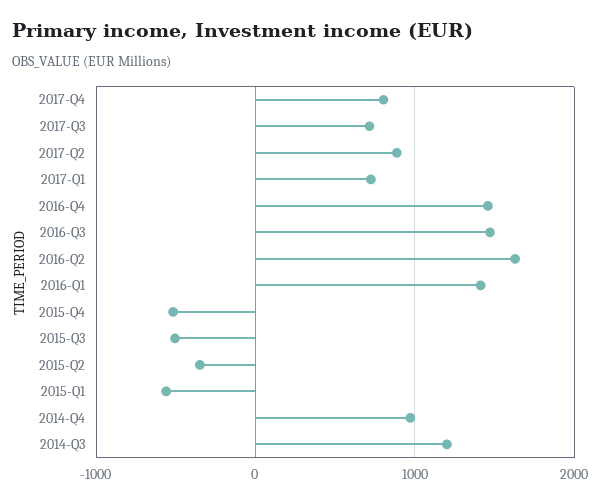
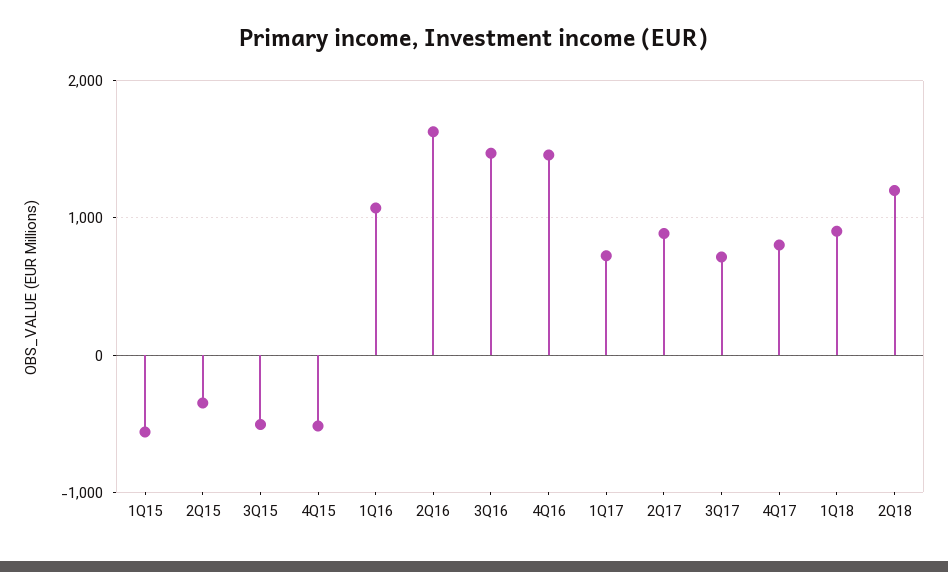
2016-Q1: 1400 -> 1100
2014-Q4: 1000 -> none
2014-Q3: 1200 -> none
1Q18: none -> 900
2Q18: none -> 1200

